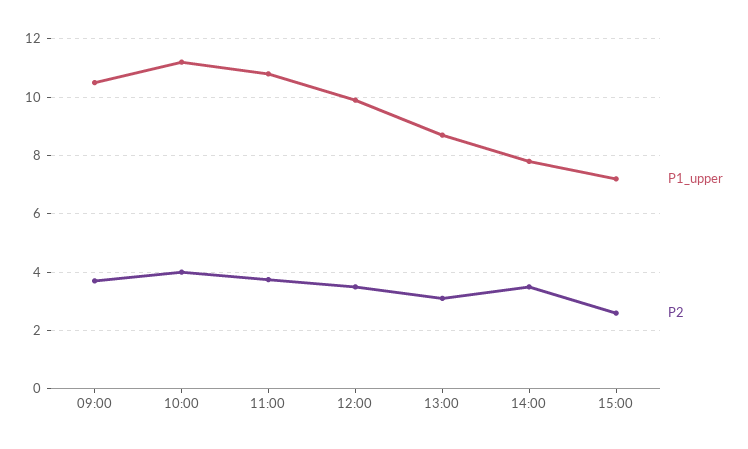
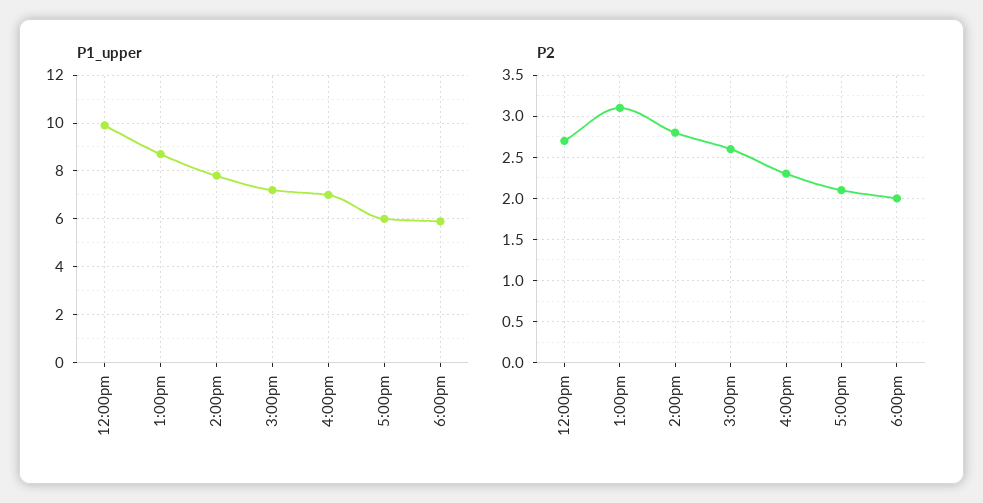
P1_upper, 09:00: 10.5 -> none
P2, 09:00: 3.75 -> none
P1_upper, 10:00: 11.25 -> none
P2, 10:00: 4 -> none
P1_upper, 11:00: 10.75 -> none
P2, 11:00: 3.75 -> none
P2, 12:00: 3.5 -> 2.7
P2, 14:00: 3.5 -> 2.8
P1_upper, 4:00pm: none -> 7
P1_upper, 5:00pm: none -> 6
P1_upper, 6:00pm: none -> 6
P2, 4:00pm: none -> 2.3
P2, 5:00pm: none -> 2.1
P2, 6:00pm: none -> 2

